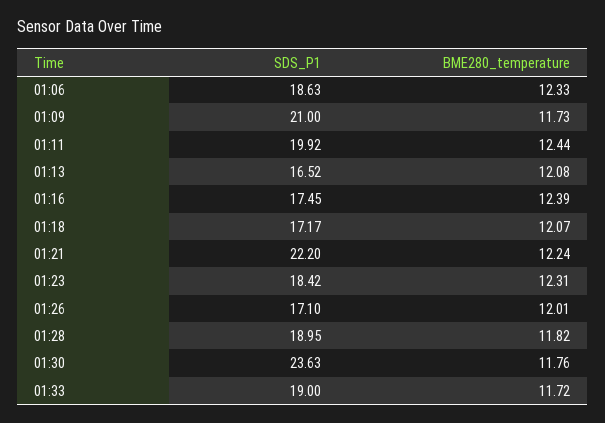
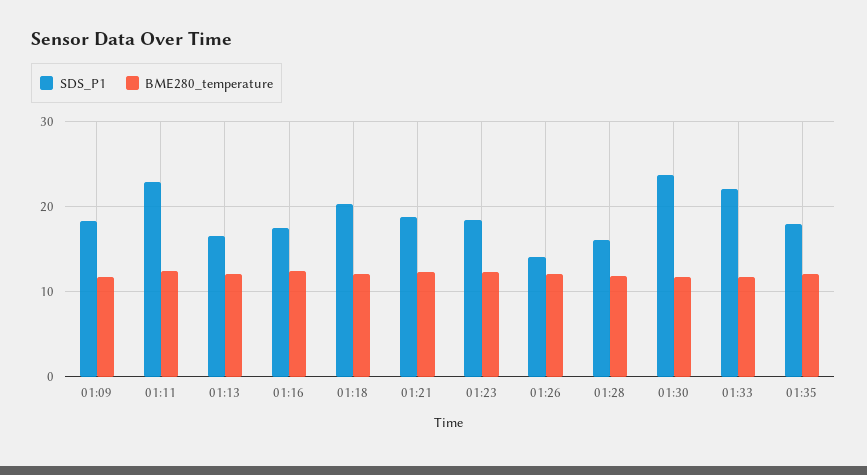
SDS_P1, 01:06: 18.63 -> none
BME280_temperature, 01:06: 12.33 -> none
SDS_P1, 01:09: 21 -> 18
SDS_P1, 01:11: 19.92 -> 23
SDS_P1, 01:18: 17.17 -> 20
SDS_P1, 01:21: 22.2 -> 19
SDS_P1, 01:26: 17.1 -> 14
SDS_P1, 01:28: 18.95 -> 16
SDS_P1, 01:33: 19 -> 22
SDS_P1, 01:35: none -> 18
BME280_temperature, 01:35: none -> 12

